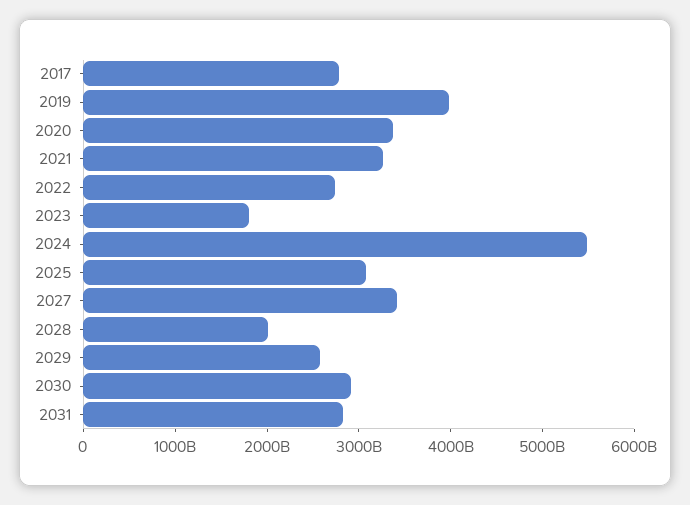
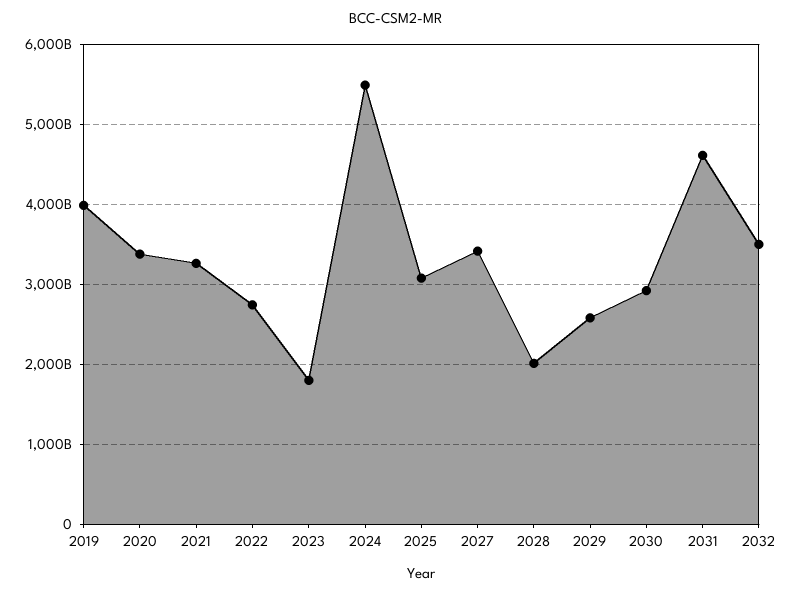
2017: 2800000000000 -> none
2031: 2800000000000 -> 4600000000000
2032: none -> 3500000000000

